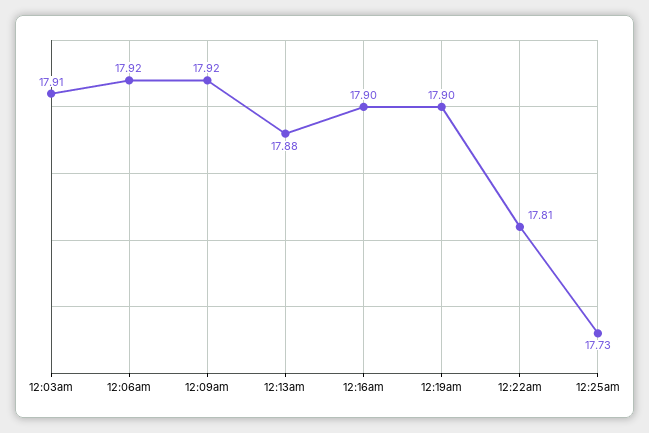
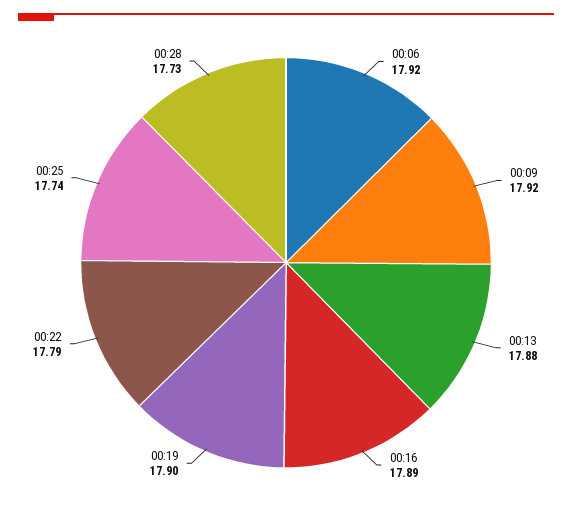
12:03am: 17.91 -> none
12:16am: 17.9 -> 17.89
12:22am: 17.81 -> 17.79
12:25am: 17.73 -> 17.74
00:28: none -> 17.73

